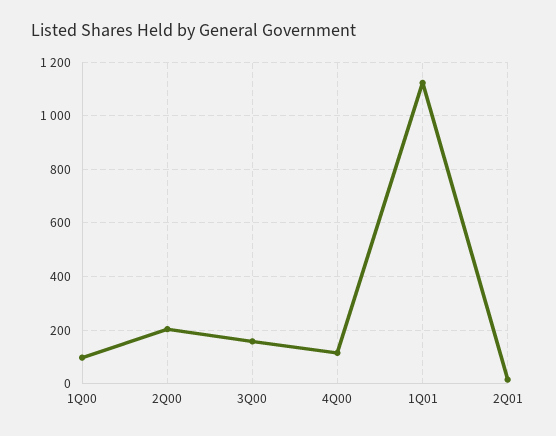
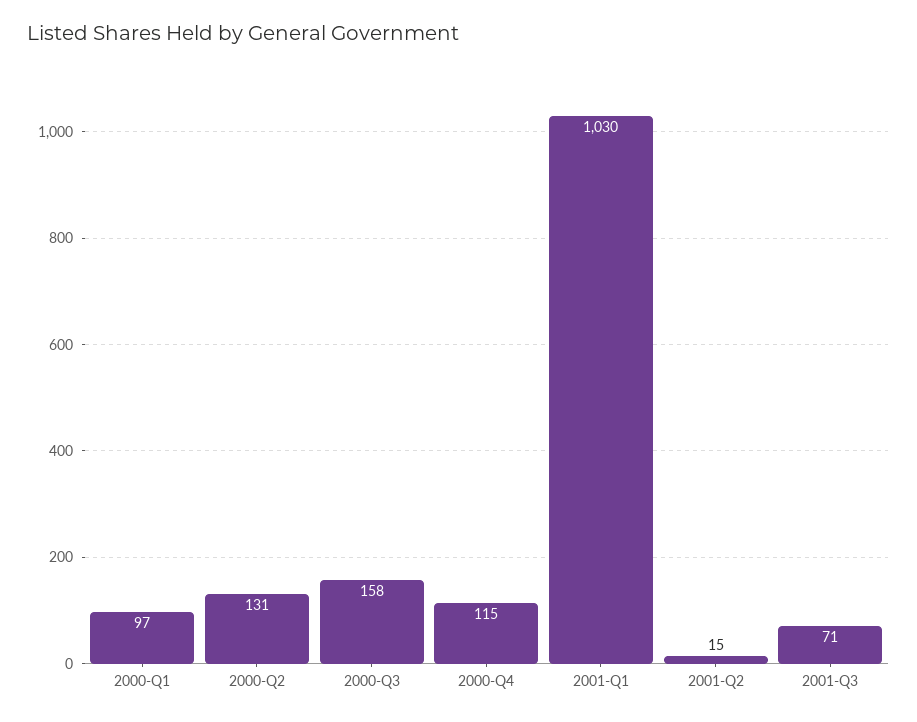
2Q00: 200 -> 131
1Q01: 1125 -> 1030
2001-Q3: none -> 71

